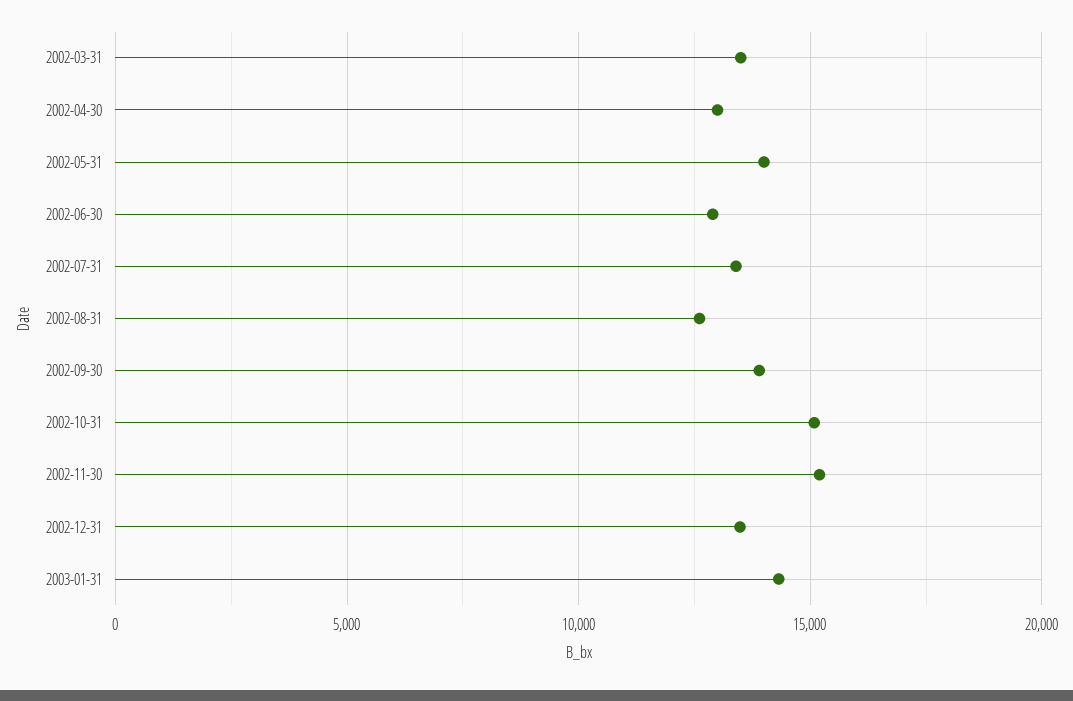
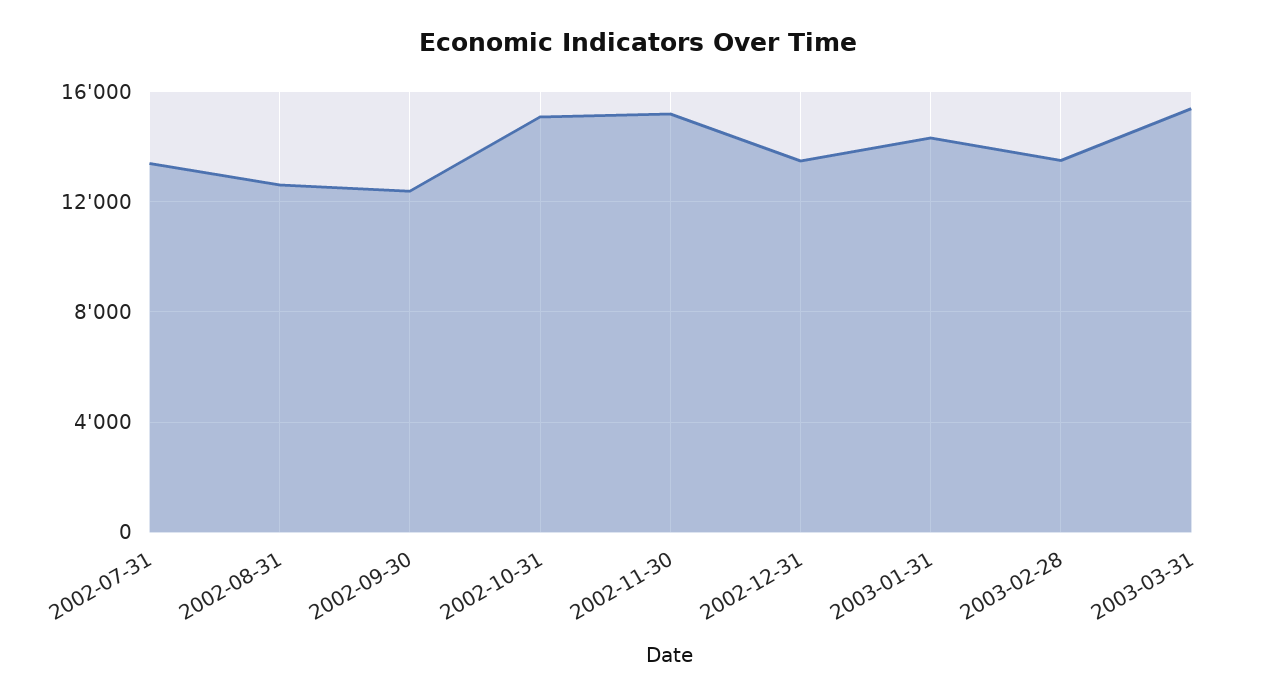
2002-03-31: 13500 -> none
2002-04-30: 13000 -> none
2002-05-31: 14000 -> none
2002-06-30: 13000 -> none
2002-09-30: 14000 -> 12500
2003-02-28: none -> 13500
2003-03-31: none -> 15500

